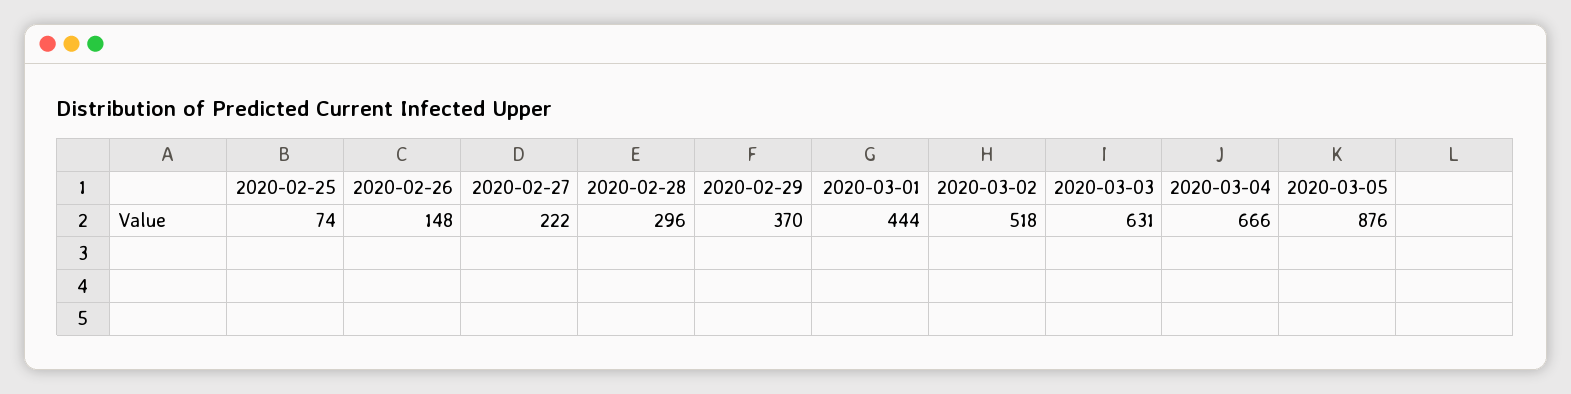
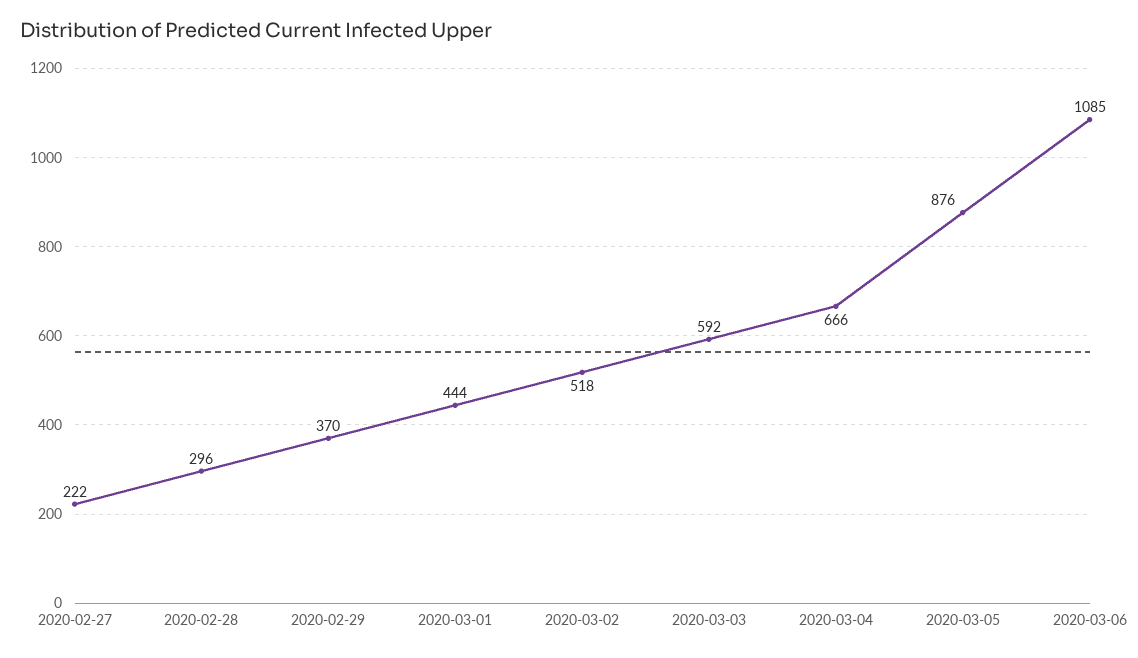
2020-02-25: 74 -> none
2020-02-26: 148 -> none
2020-03-03: 631 -> 592
2020-03-06: none -> 1085

